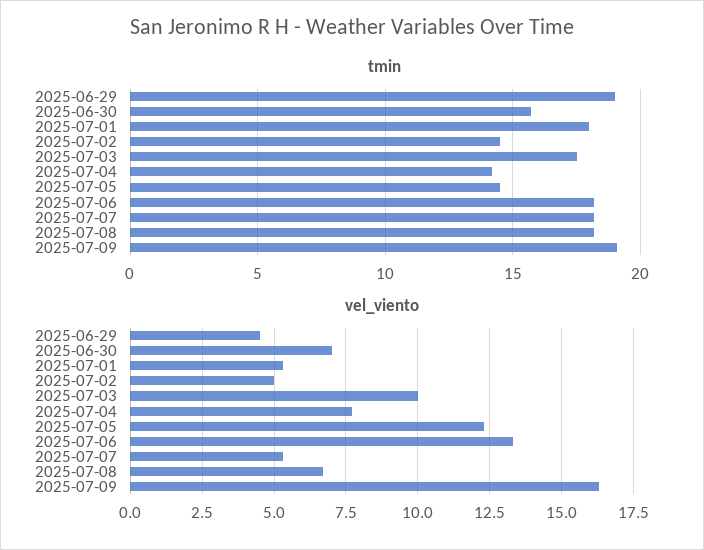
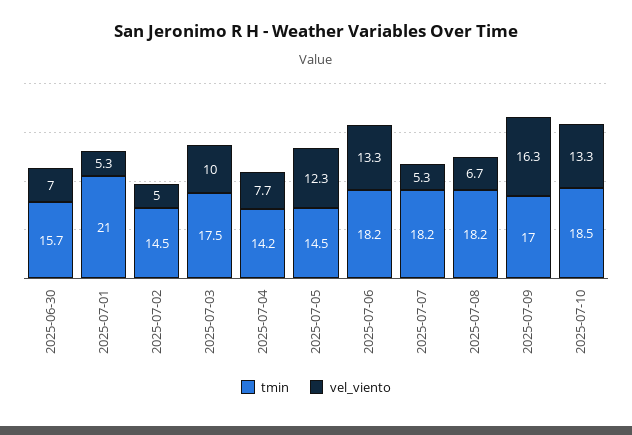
tmin, 2025-06-29: 19 -> none
tmin, 2025-07-01: 18 -> 21
tmin, 2025-07-09: 19 -> 17
vel_viento, 2025-06-29: 4.5 -> none
tmin, 2025-07-10: none -> 18.5
vel_viento, 2025-07-10: none -> 13.3

